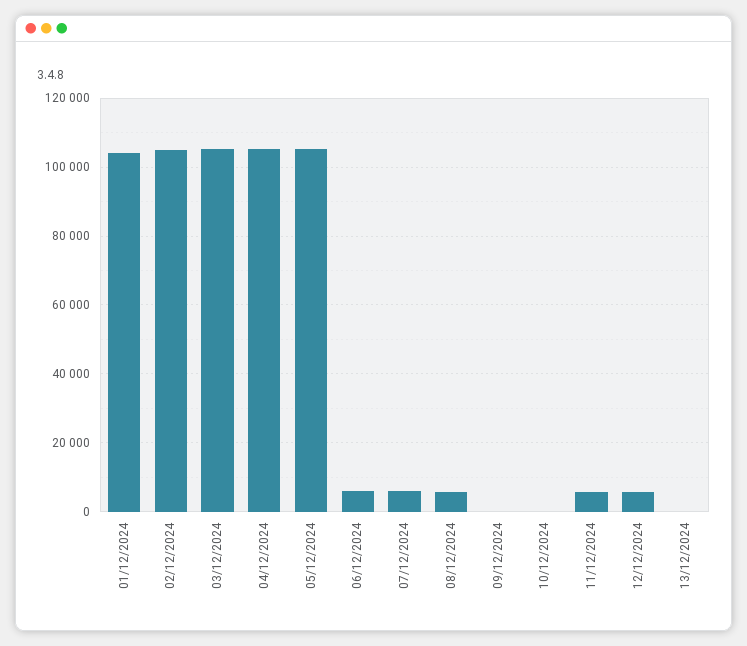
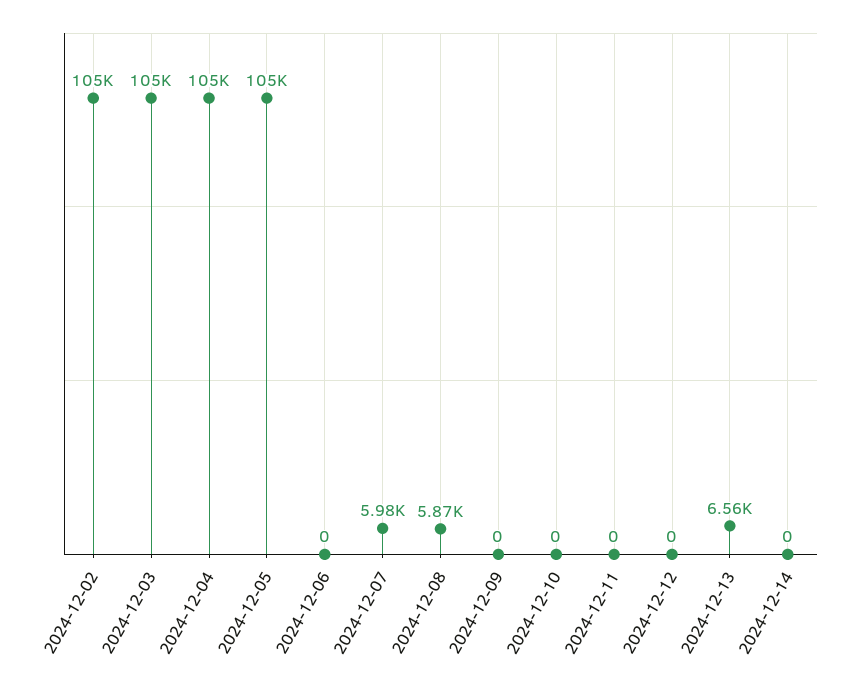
01/12/2024: 104000 -> none
06/12/2024: 6000 -> 0
11/12/2024: 6000 -> 0
12/12/2024: 6000 -> 0
13/12/2024: 0 -> 6560
2024-12-14: none -> 0

